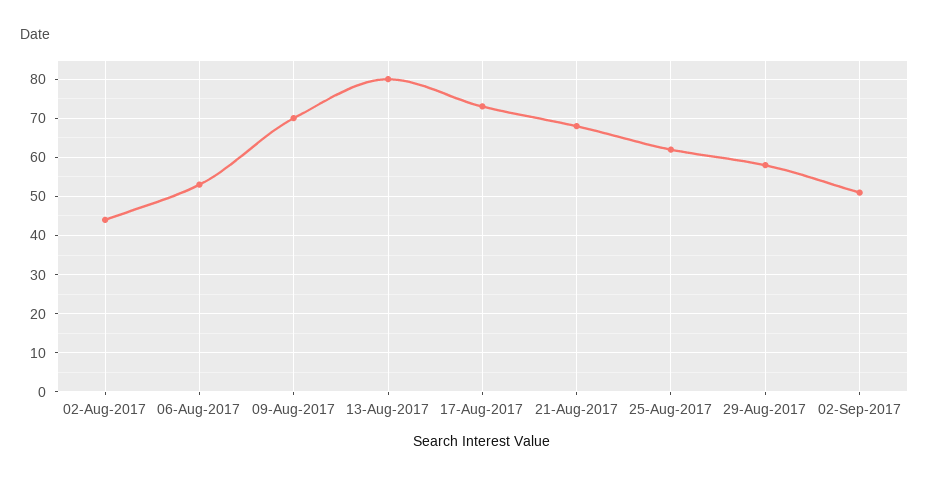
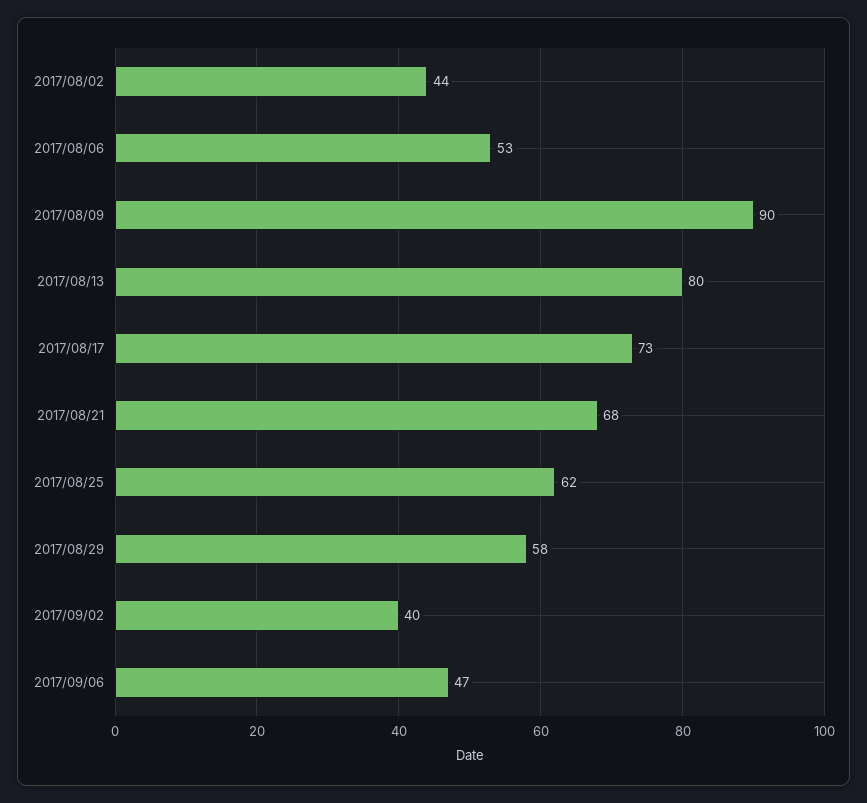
09-Aug-2017: 70 -> 90
02-Sep-2017: 50 -> 40
2017/09/06: none -> 47

